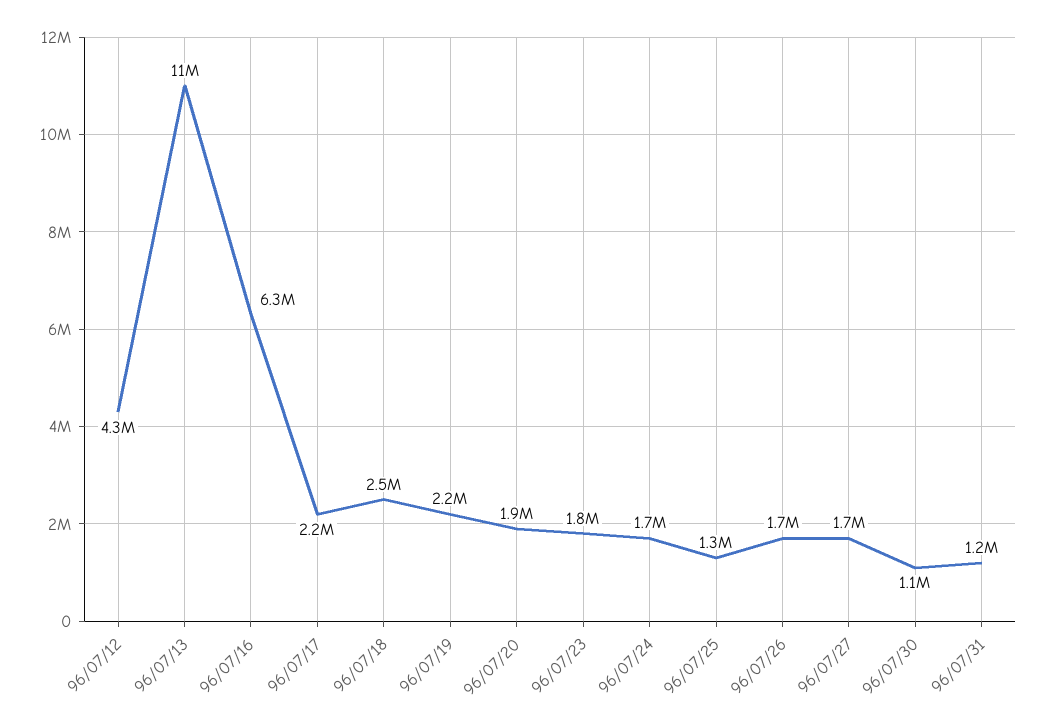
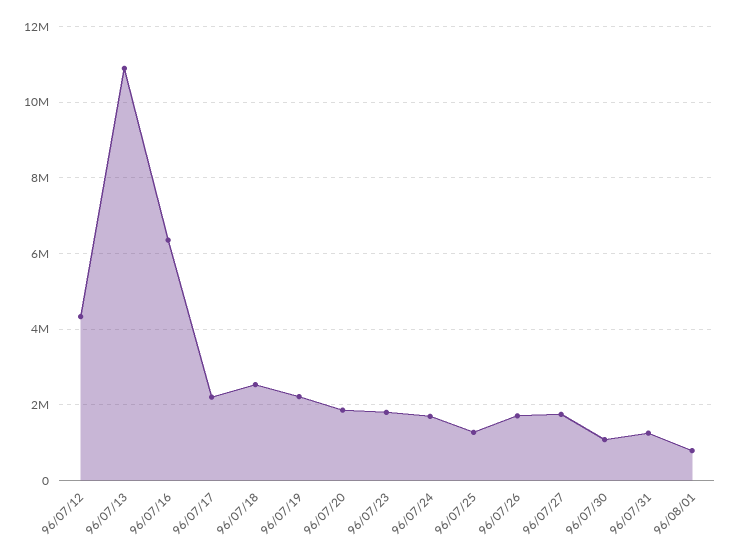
96/08/01: none -> 800000

